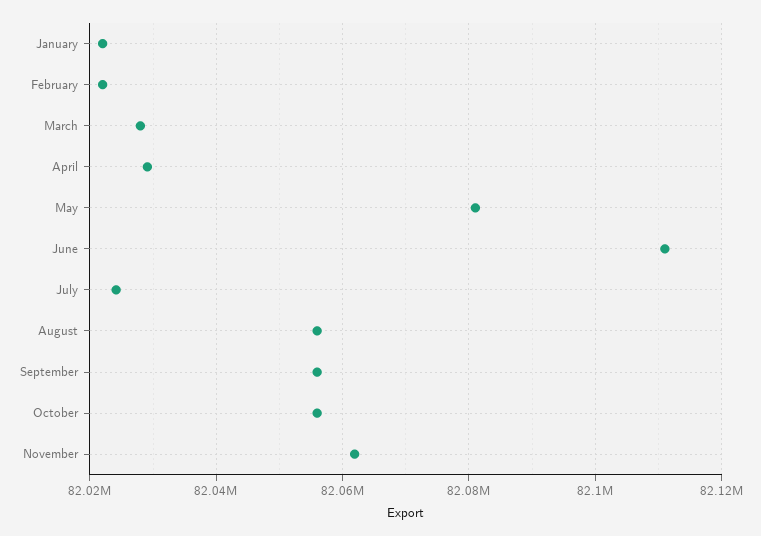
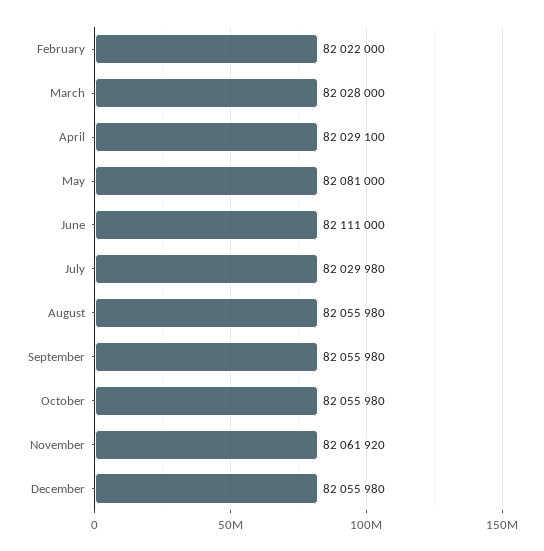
January: 82022000 -> none
July: 82024000 -> 82029980
December: none -> 82055980

